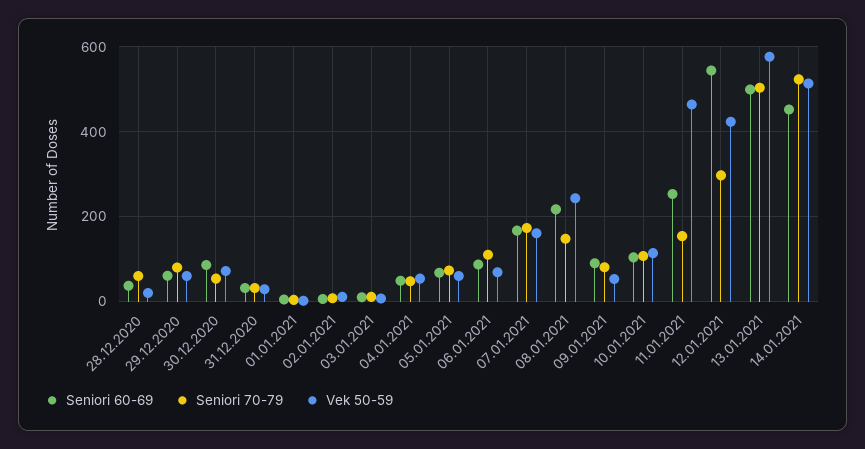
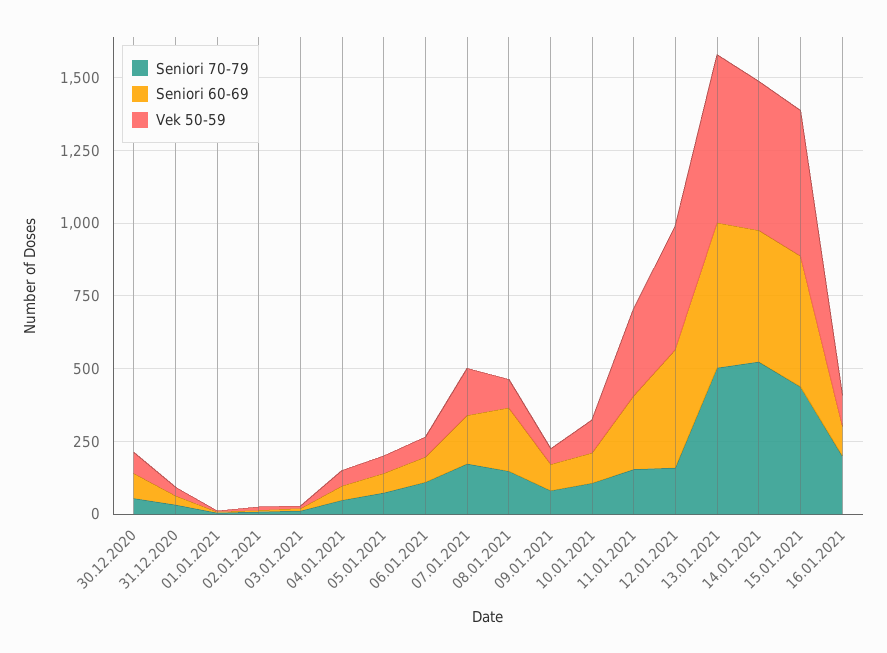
Seniori 60-69, 28.12.2020: 40 -> none
Seniori 70-79, 28.12.2020: 60 -> none
Vek 50-59, 28.12.2020: 20 -> none
Seniori 60-69, 29.12.2020: 60 -> none
Seniori 70-79, 29.12.2020: 80 -> none
Vek 50-59, 29.12.2020: 60 -> none
Vek 50-59, 08.01.2021: 240 -> 100
Vek 50-59, 11.01.2021: 460 -> 300
Seniori 60-69, 12.01.2021: 540 -> 400
Seniori 70-79, 12.01.2021: 300 -> 150
Seniori 70-79, 15.01.2021: none -> 450
Seniori 60-69, 15.01.2021: none -> 450
Vek 50-59, 15.01.2021: none -> 500
Seniori 70-79, 16.01.2021: none -> 200
Seniori 60-69, 16.01.2021: none -> 100
Vek 50-59, 16.01.2021: none -> 100

